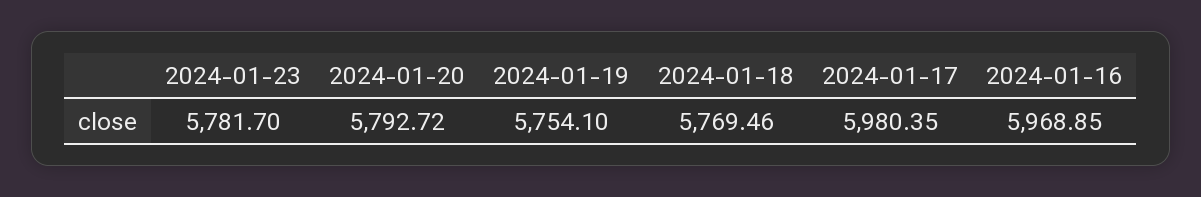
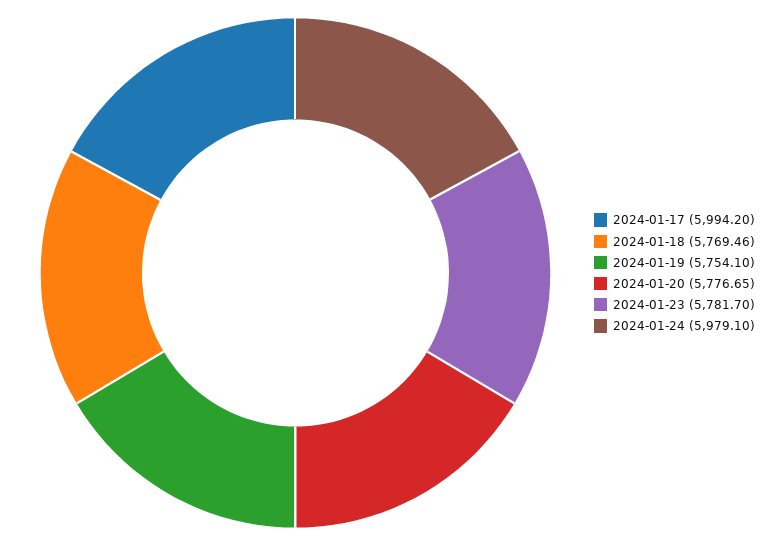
2024-01-20: 5792.72 -> 5776.65
2024-01-17: 5980.35 -> 5994.2
2024-01-16: 5968.85 -> none
2024-01-24: none -> 5979.1

